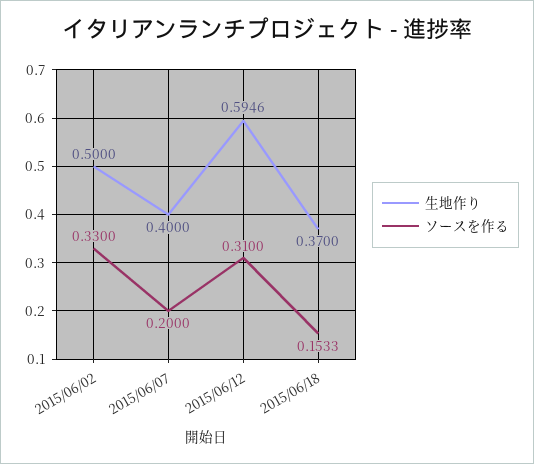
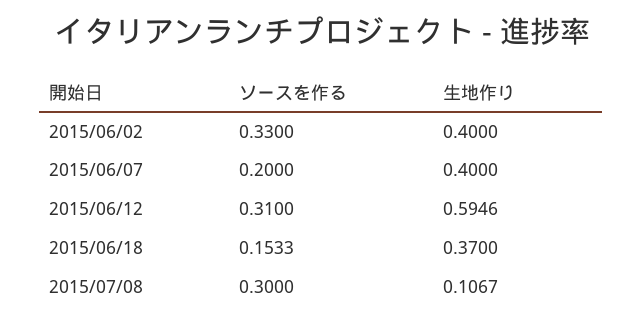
生地作り, 2015/06/02: 0.5 -> 0.4
ソースを作る, 2015/07/08: none -> 0.3
生地作り, 2015/07/08: none -> 0.1067

